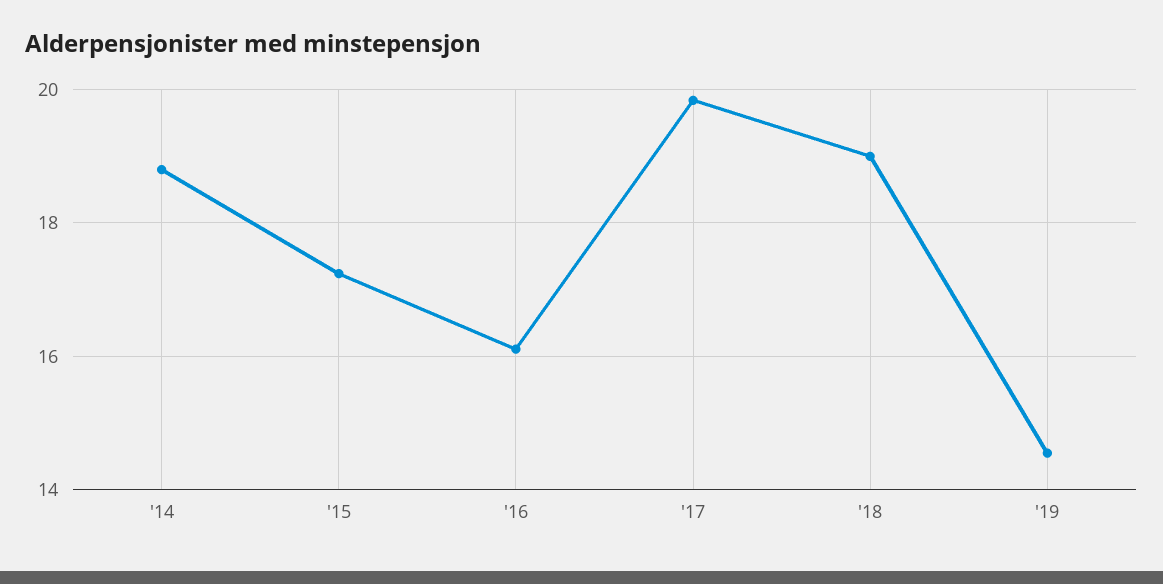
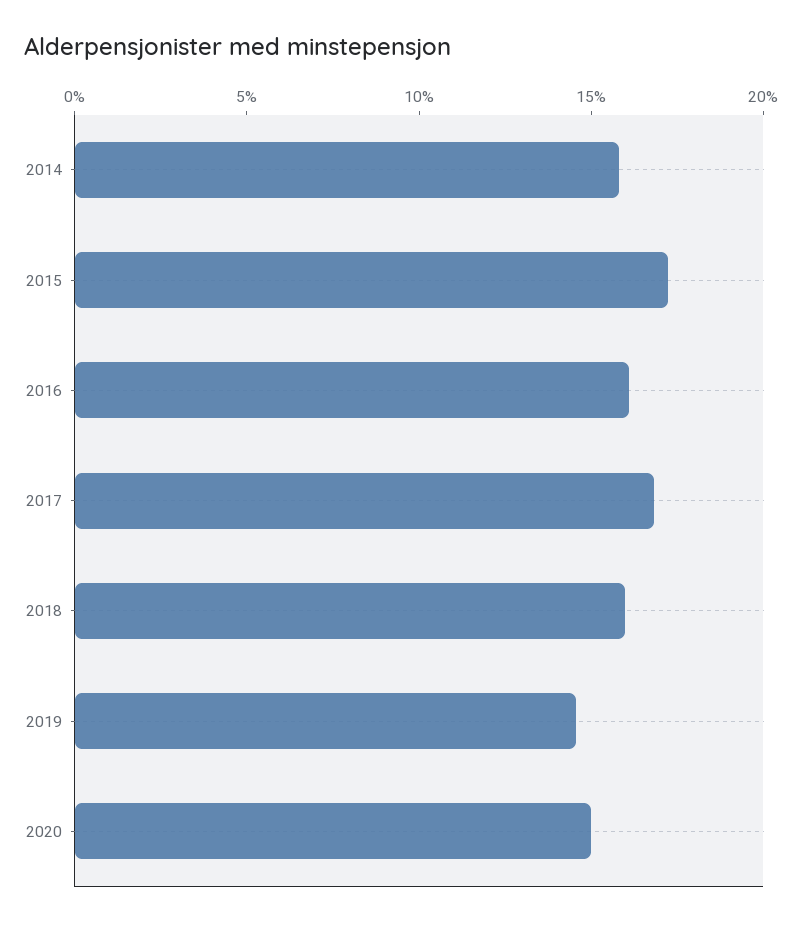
'14: 18.8 -> 16
'17: 19.8 -> 17
'18: 19 -> 16
2020: none -> 15

